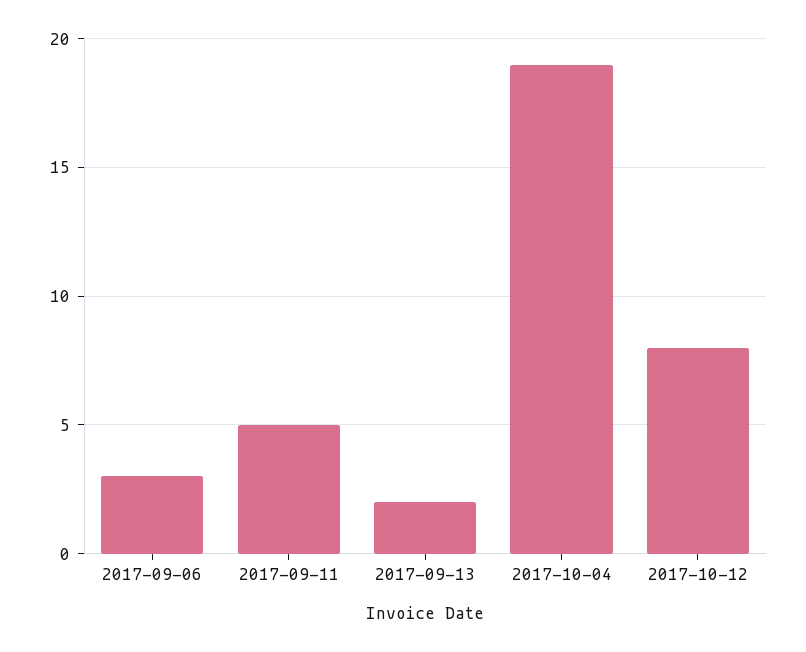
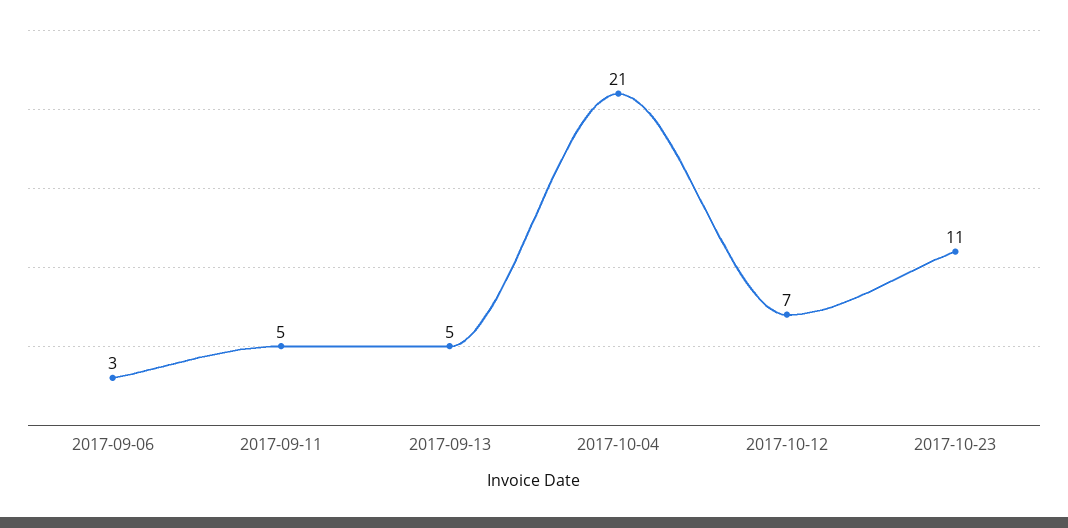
2017-09-13: 2 -> 5
2017-10-04: 19 -> 21
2017-10-12: 8 -> 7
2017-10-23: none -> 11

